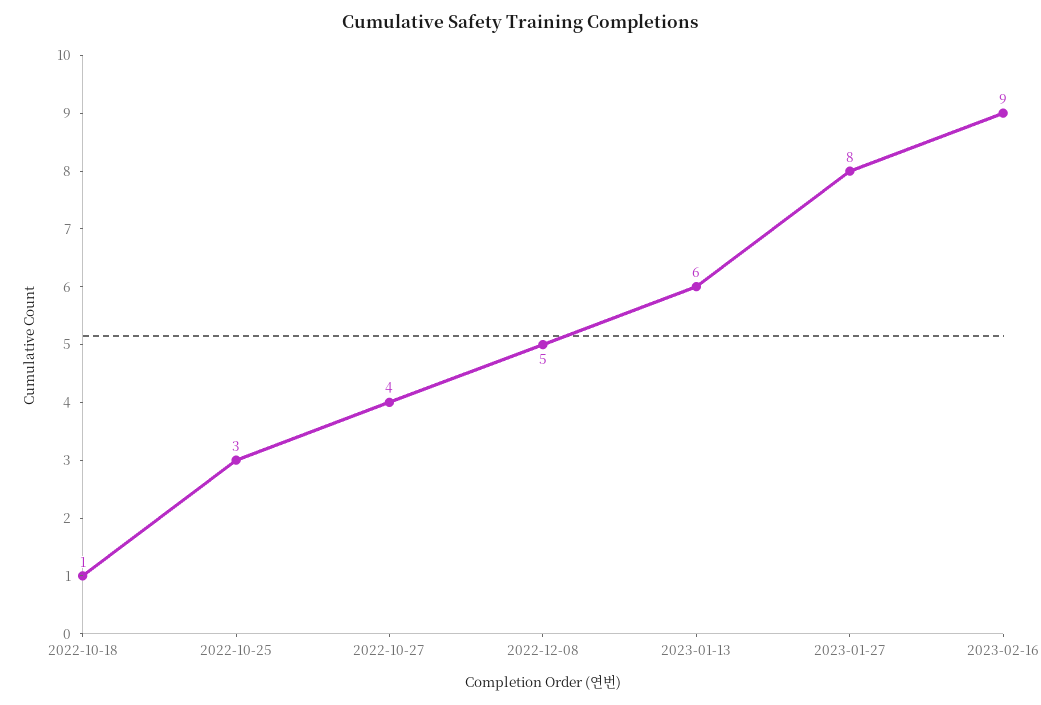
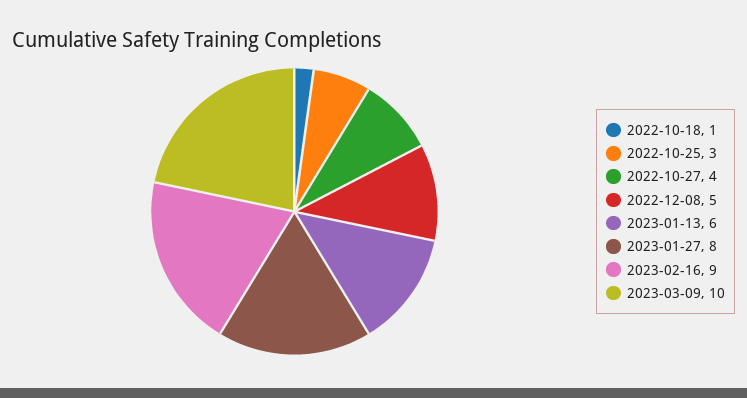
2023-03-09: none -> 10

